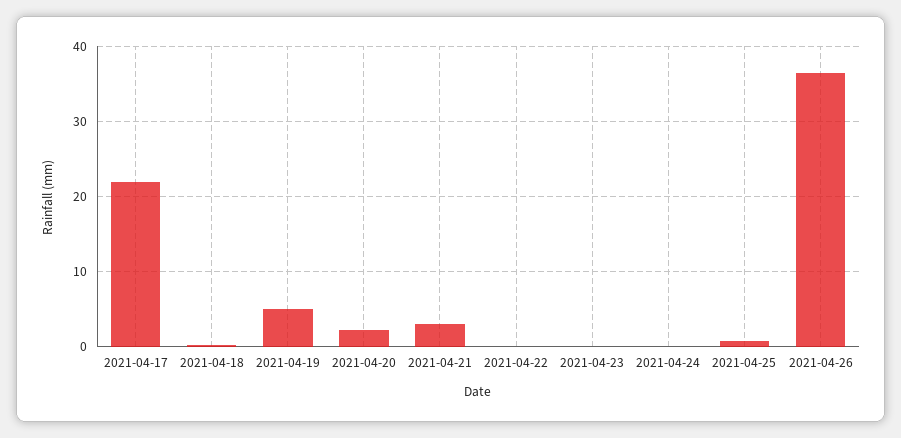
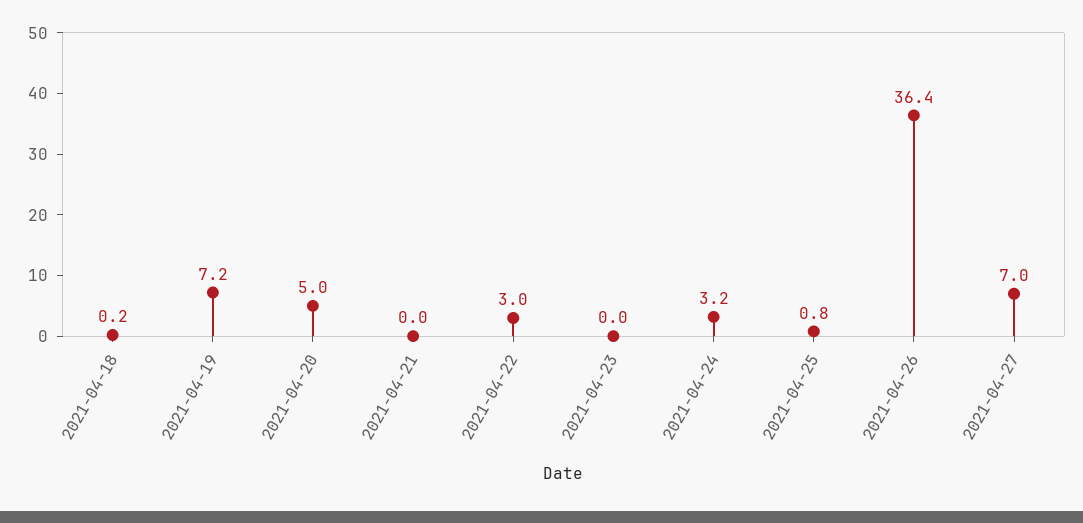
2021-04-17: 22 -> none
2021-04-19: 5 -> 7.2
2021-04-20: 2 -> 5
2021-04-21: 3 -> 0
2021-04-22: 0 -> 3
2021-04-24: 0 -> 3.2
2021-04-27: none -> 7

